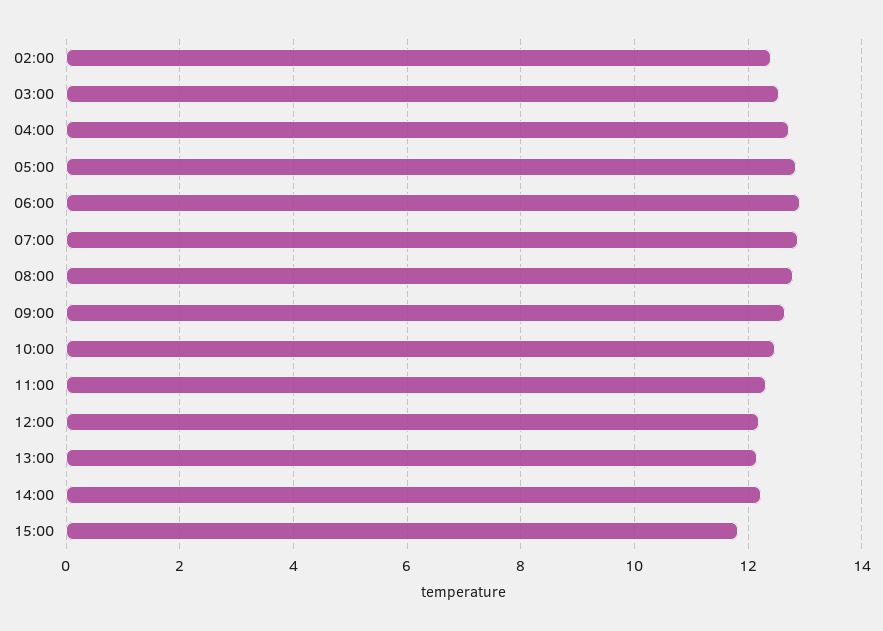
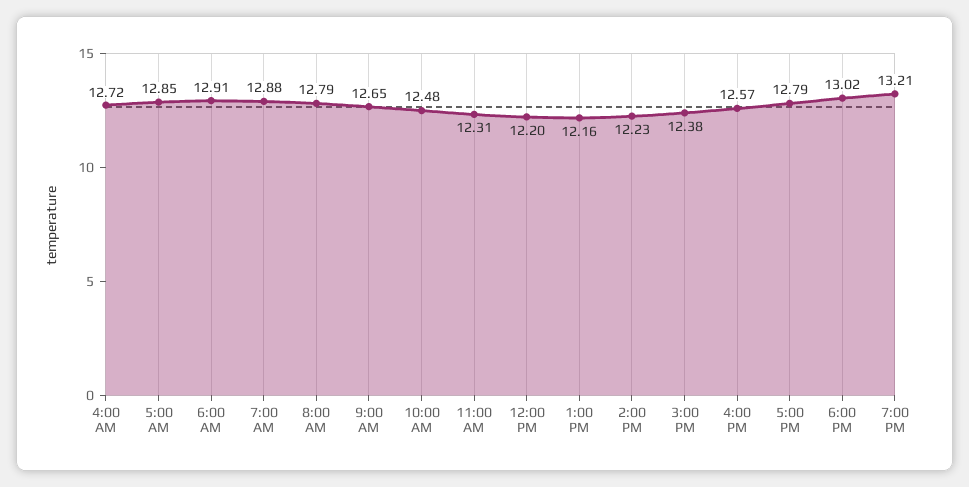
02:00: 12.4 -> none
03:00: 12.6 -> none
15:00: 11.8 -> 12.38
4:00 PM: none -> 12.57
5:00 PM: none -> 12.79
6:00 PM: none -> 13.02
7:00 PM: none -> 13.21

